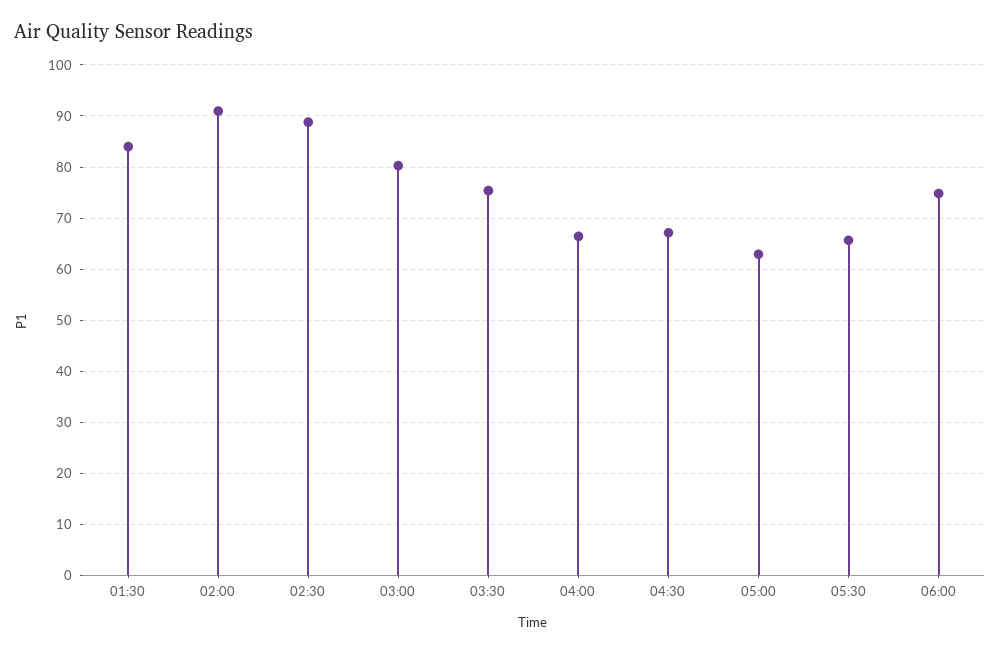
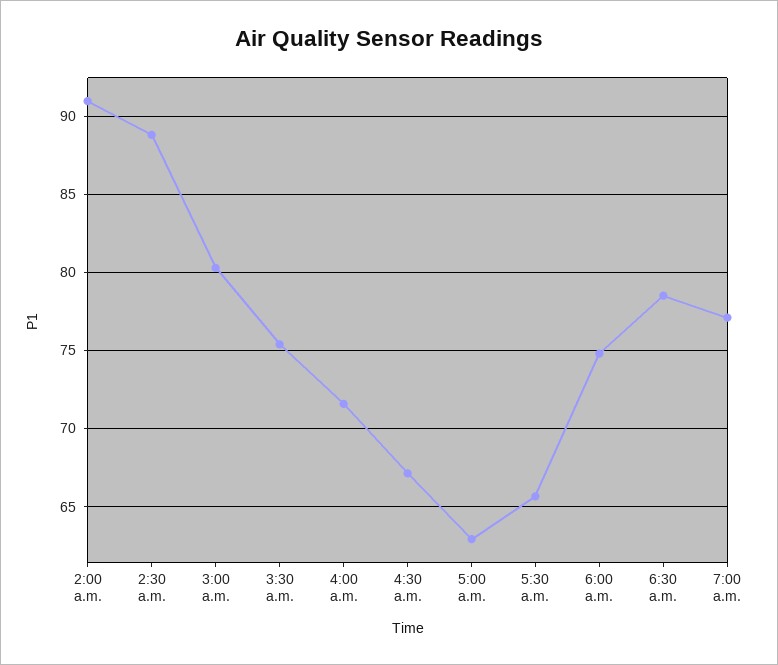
01:30: 84 -> none
04:00: 66 -> 71.5
6:30 a.m.: none -> 78.5
7:00 a.m.: none -> 77

